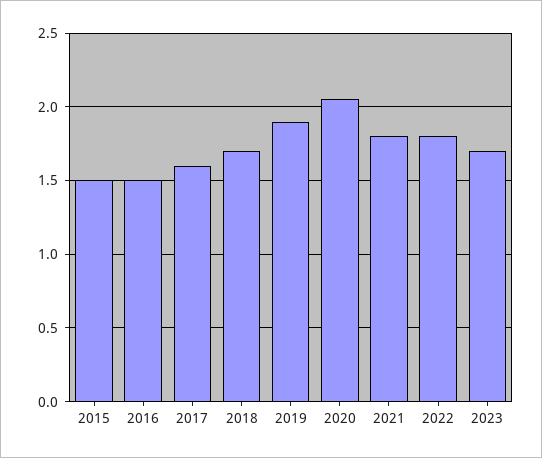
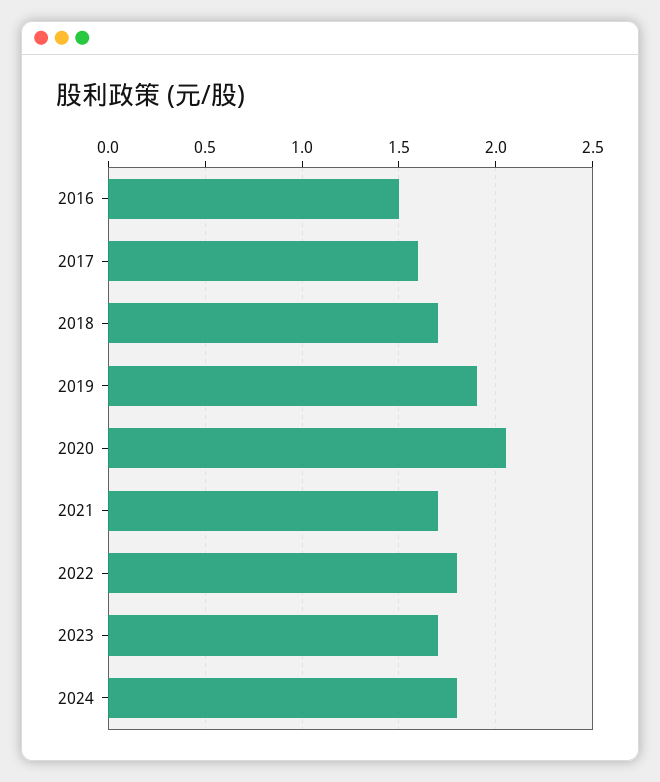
2015: 1.5 -> none
2021: 1.8 -> 1.7
2024: none -> 1.8

